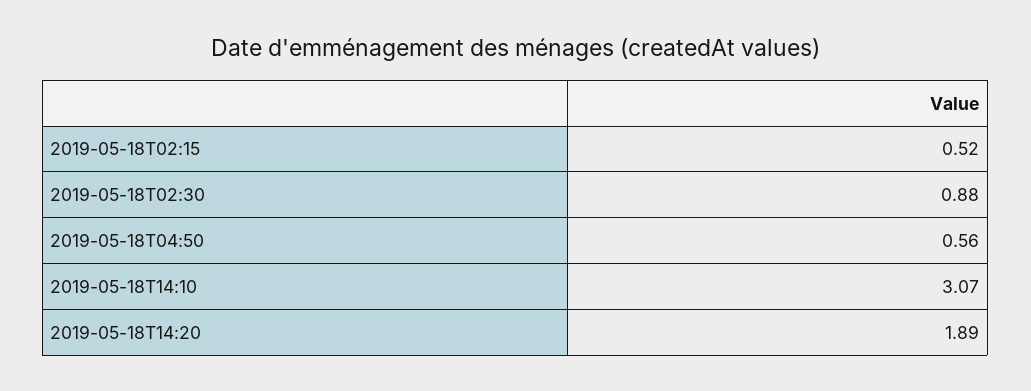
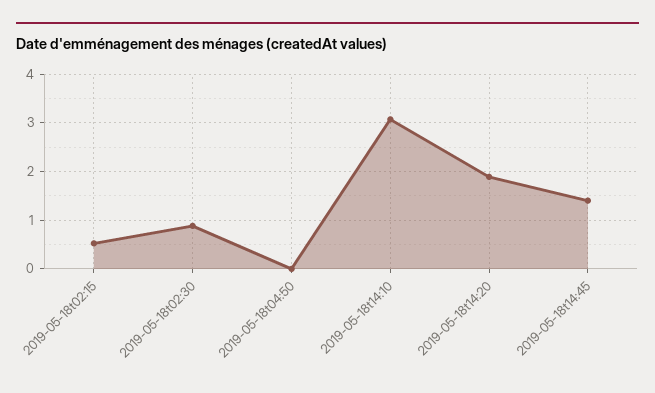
2019-05-18T04:50: 0.56 -> 0
2019-05-18t14:45: none -> 1.4

